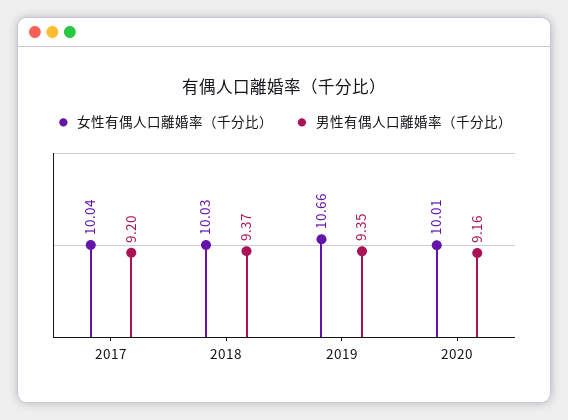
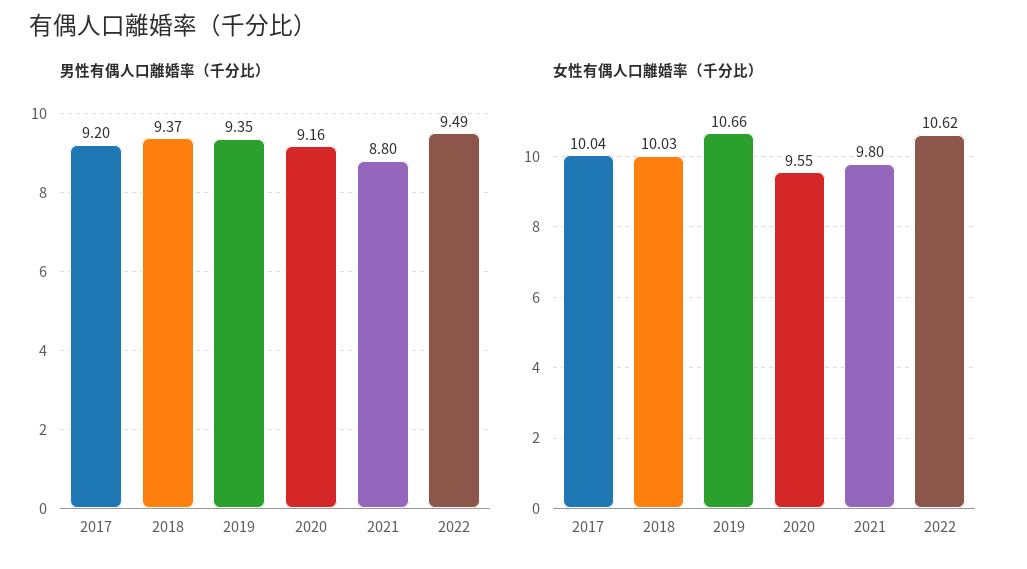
女性有偶人口離婚率（千分比）, 2020: 10.01 -> 9.55
男性有偶人口離婚率（千分比）, 2021: none -> 8.8
男性有偶人口離婚率（千分比）, 2022: none -> 9.49
女性有偶人口離婚率（千分比）, 2021: none -> 9.8
女性有偶人口離婚率（千分比）, 2022: none -> 10.62

